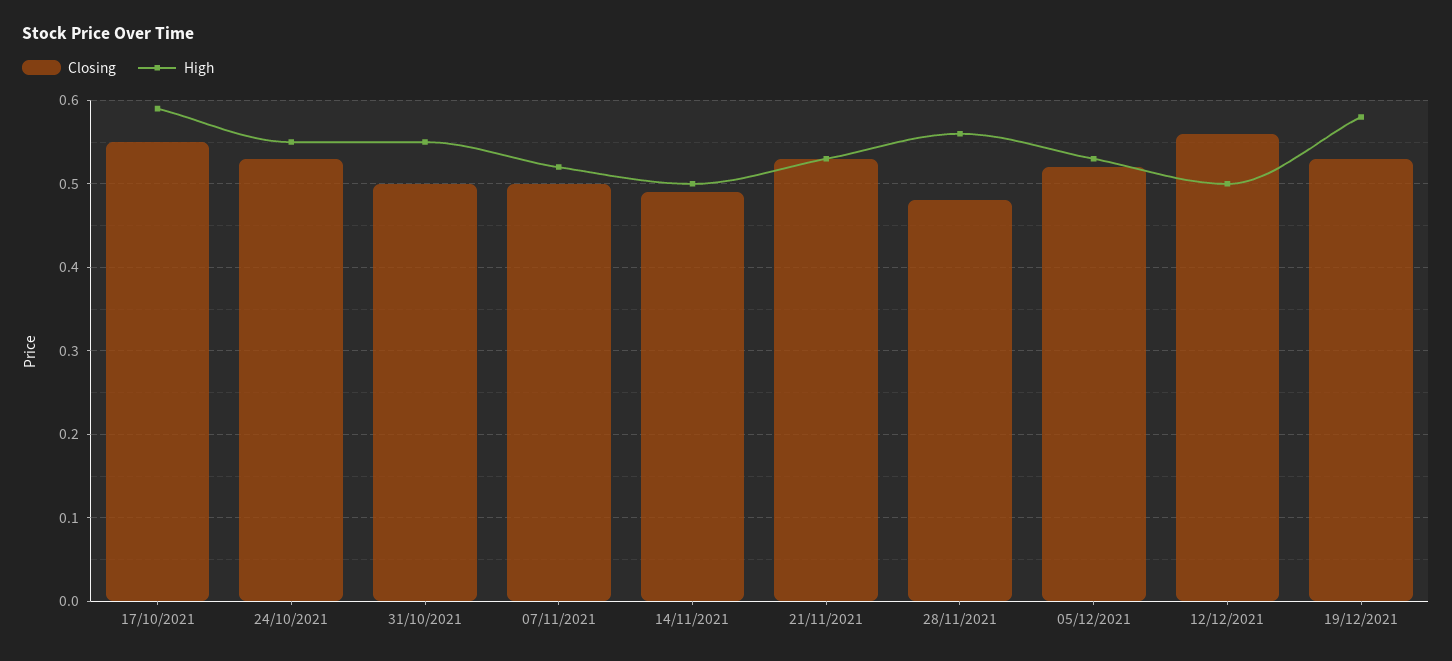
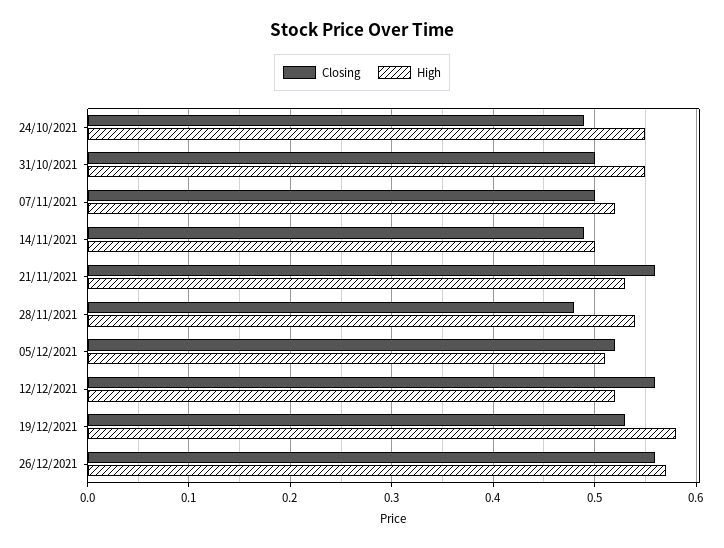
Closing, 17/10/2021: 0.55 -> none
High, 17/10/2021: 0.59 -> none
Closing, 24/10/2021: 0.53 -> 0.49
Closing, 21/11/2021: 0.53 -> 0.56
High, 28/11/2021: 0.56 -> 0.54
High, 05/12/2021: 0.53 -> 0.51
High, 12/12/2021: 0.5 -> 0.52
Closing, 26/12/2021: none -> 0.56
High, 26/12/2021: none -> 0.57

